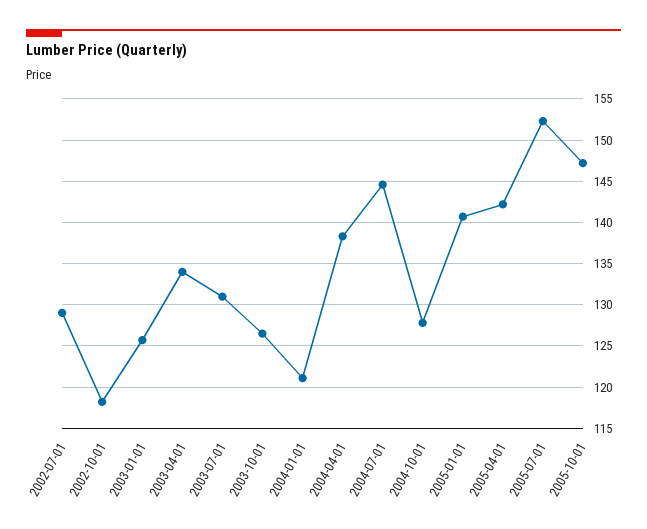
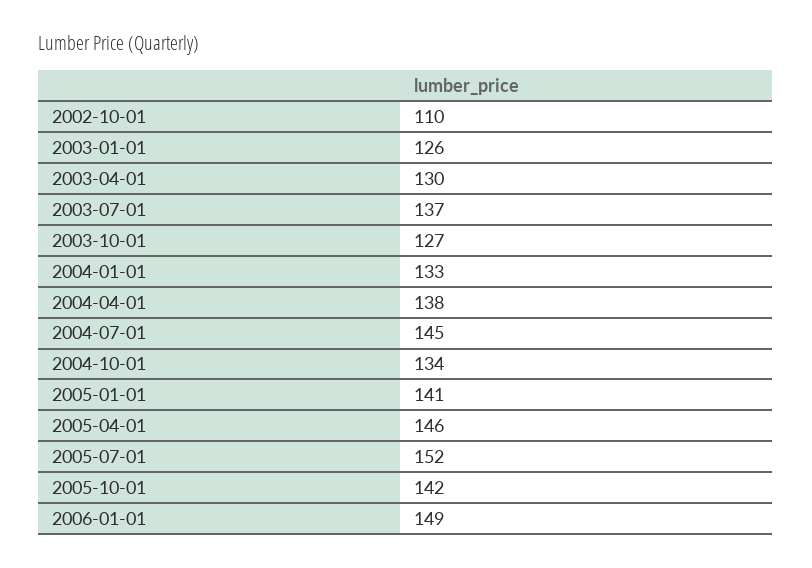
2002-07-01: 129 -> none
2002-10-01: 118 -> 110
2003-04-01: 134 -> 130
2003-07-01: 131 -> 137
2004-01-01: 121 -> 133
2004-10-01: 128 -> 134
2005-04-01: 142 -> 146
2005-10-01: 147 -> 142
2006-01-01: none -> 149

